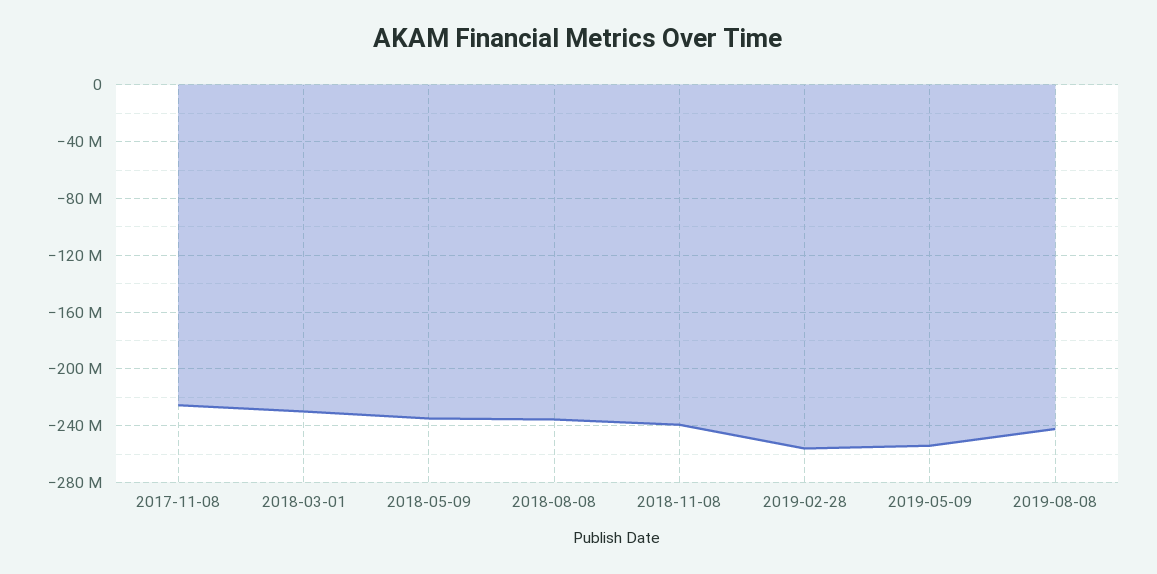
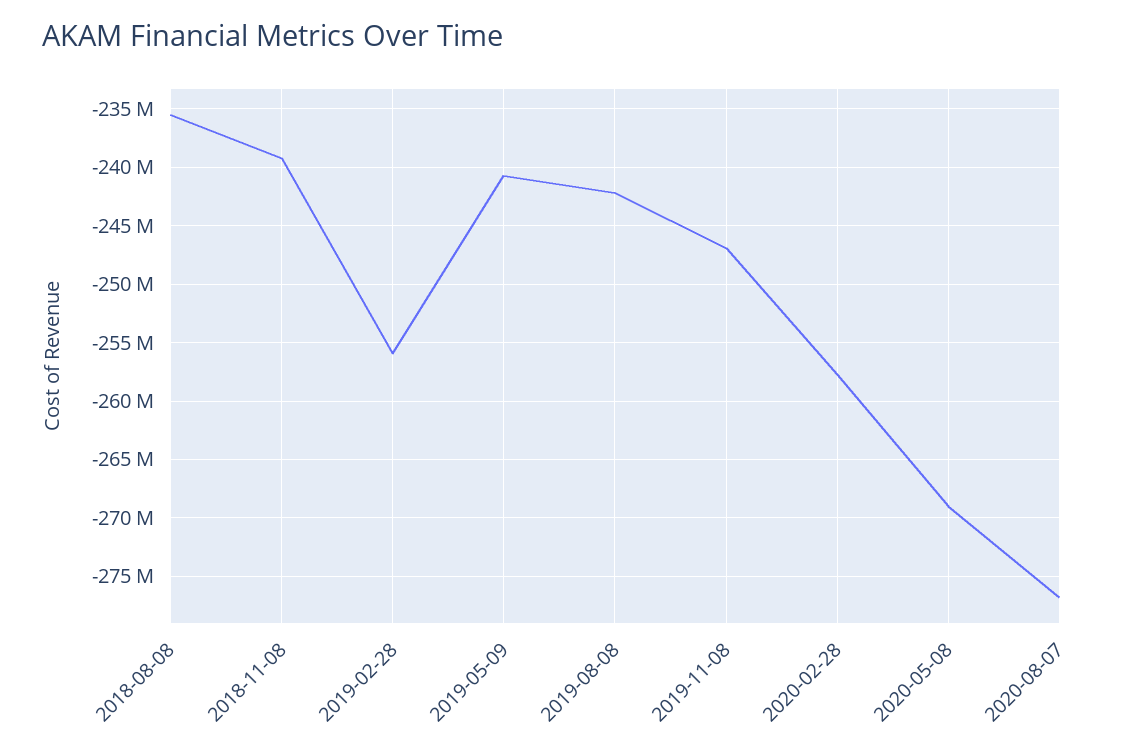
2017-11-08: -225000000 -> none
2018-03-01: -230000000 -> none
2018-05-09: -235000000 -> none
2019-05-09: -255000000 -> -241000000
2019-11-08: none -> -247000000
2020-02-28: none -> -258000000
2020-05-08: none -> -269000000
2020-08-07: none -> -277000000

